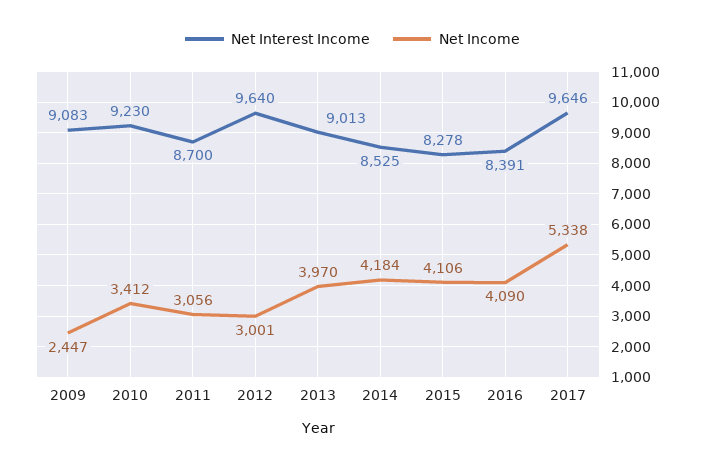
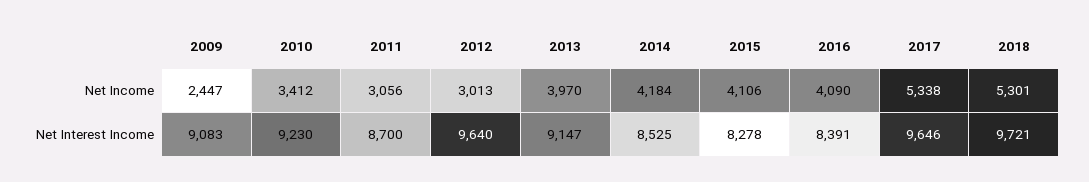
Net Income, 2012: 3001 -> 3013
Net Interest Income, 2013: 9013 -> 9147
Net Income, 2018: none -> 5301
Net Interest Income, 2018: none -> 9721

